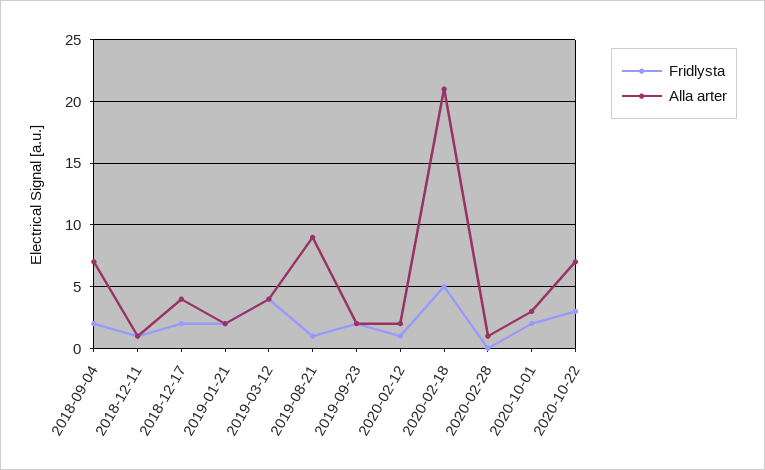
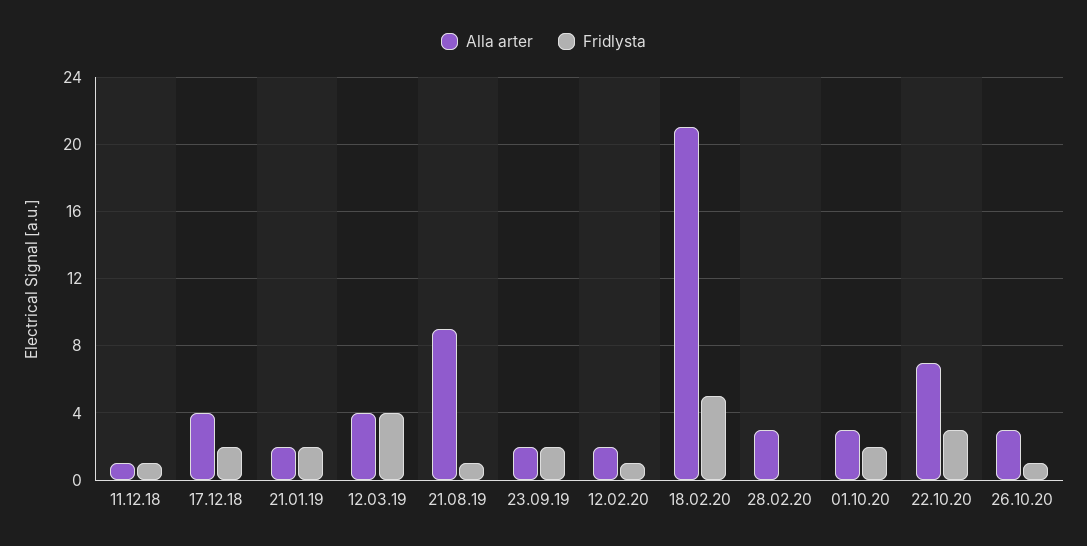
Fridlysta, 2018-09-04: 2 -> none
Alla arter, 2018-09-04: 7 -> none
Alla arter, 2020-02-28: 1 -> 3
Alla arter, 26.10.20: none -> 3
Fridlysta, 26.10.20: none -> 1

